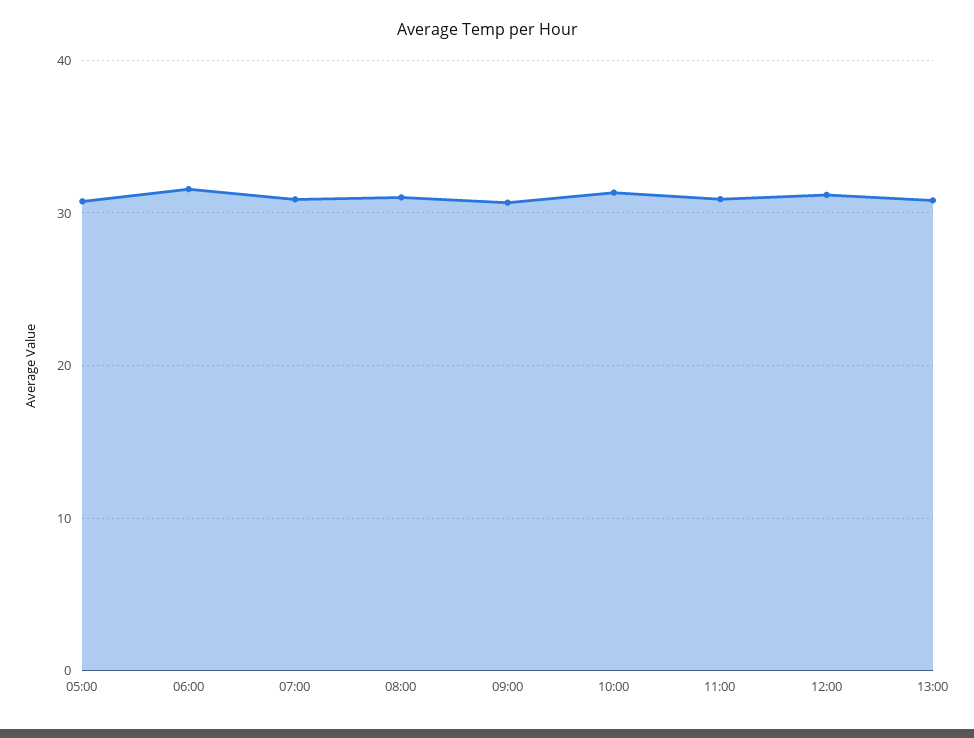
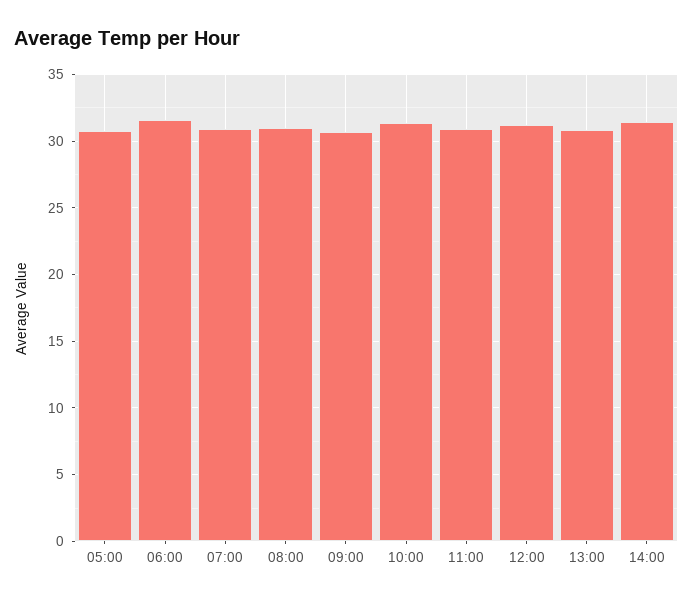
14:00: none -> 31.5

